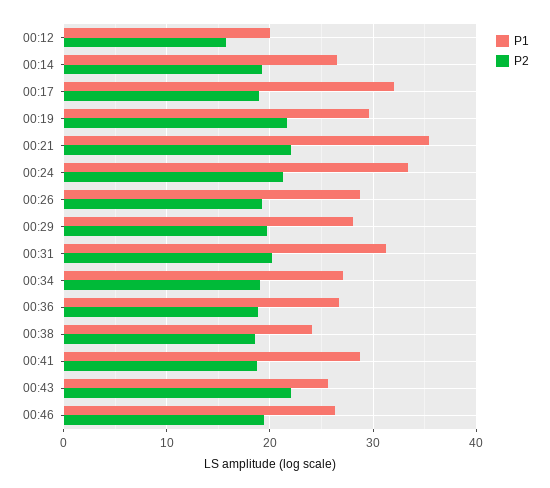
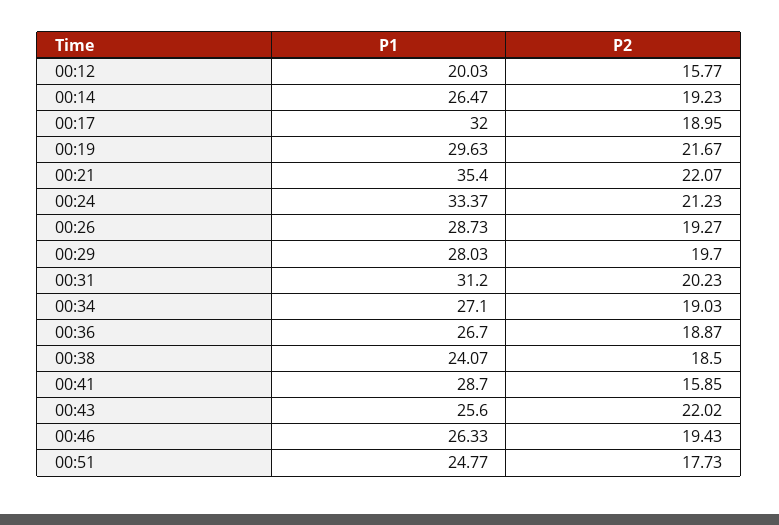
P2, 00:41: 19 -> 15.85
P1, 00:51: none -> 24.77
P2, 00:51: none -> 17.73

